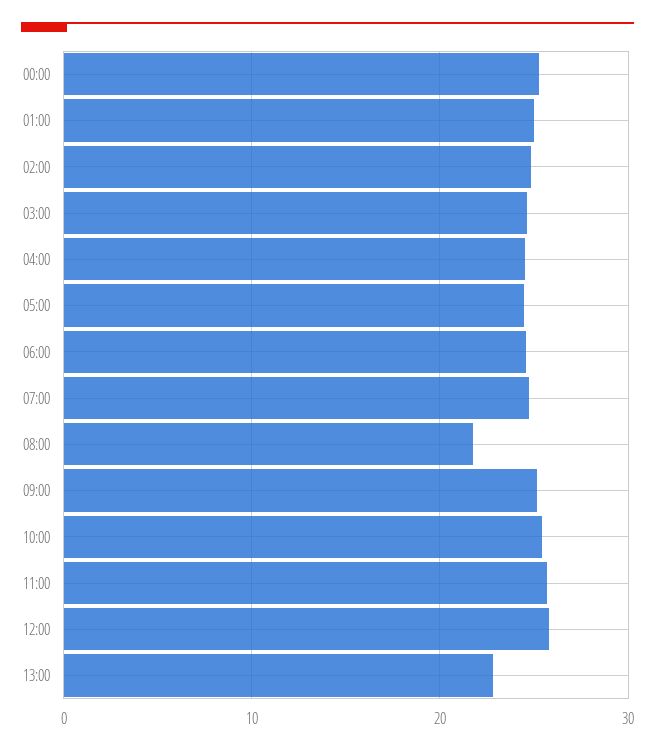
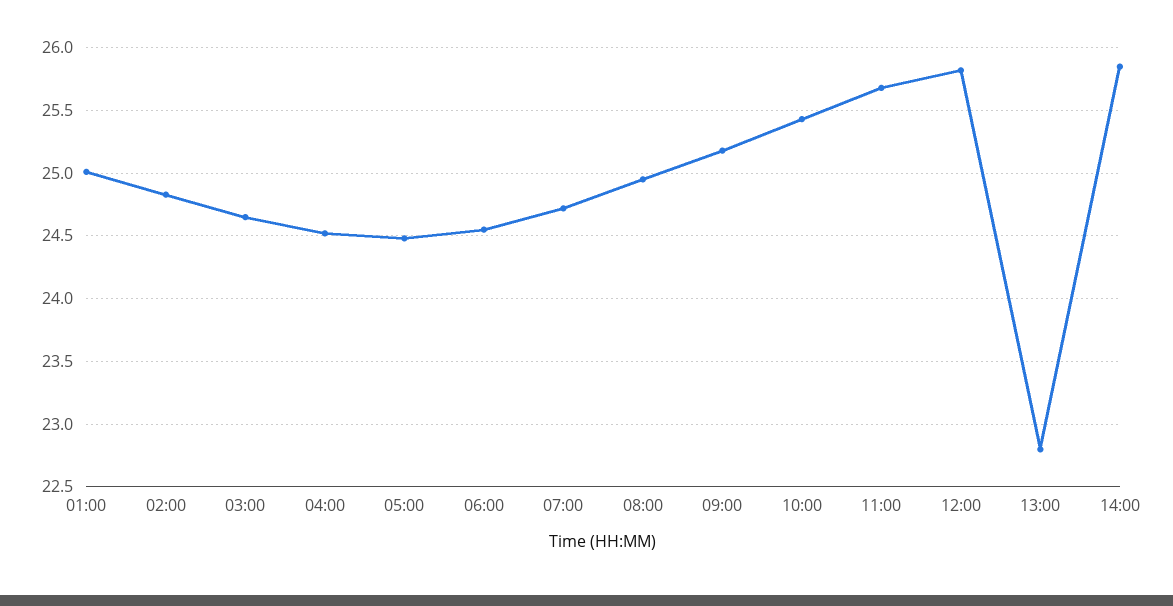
00:00: 25 -> none
08:00: 22 -> 24.95
14:00: none -> 25.85

